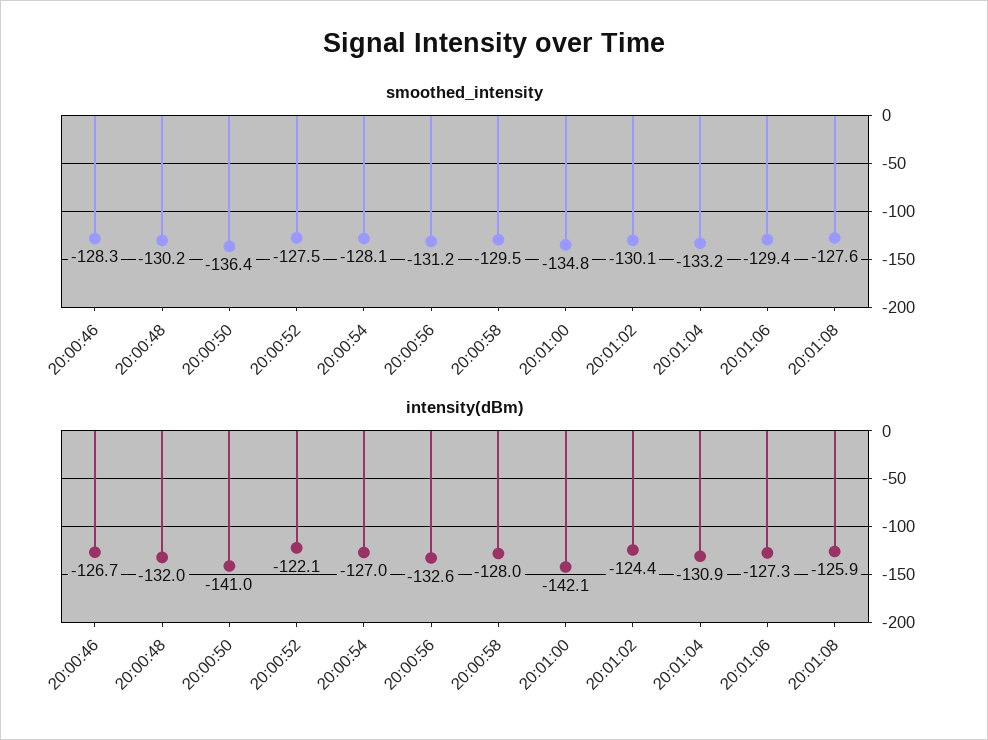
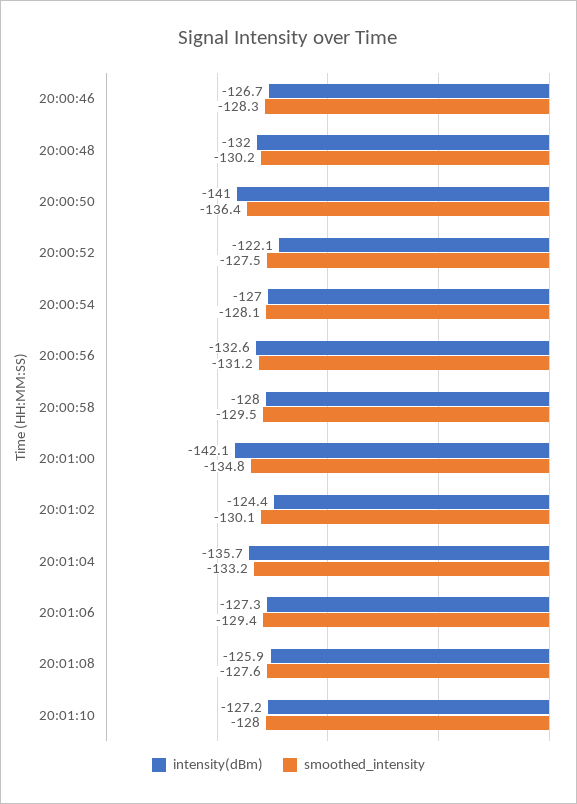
intensity(dBm), 20:01:04: -130.9 -> -135.7
intensity(dBm), 20:01:10: none -> -127.2
smoothed_intensity, 20:01:10: none -> -128

